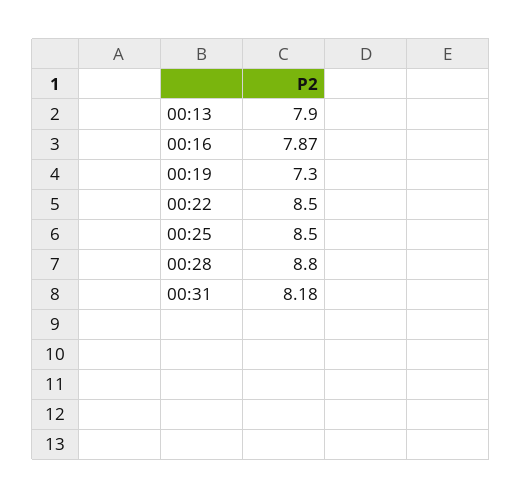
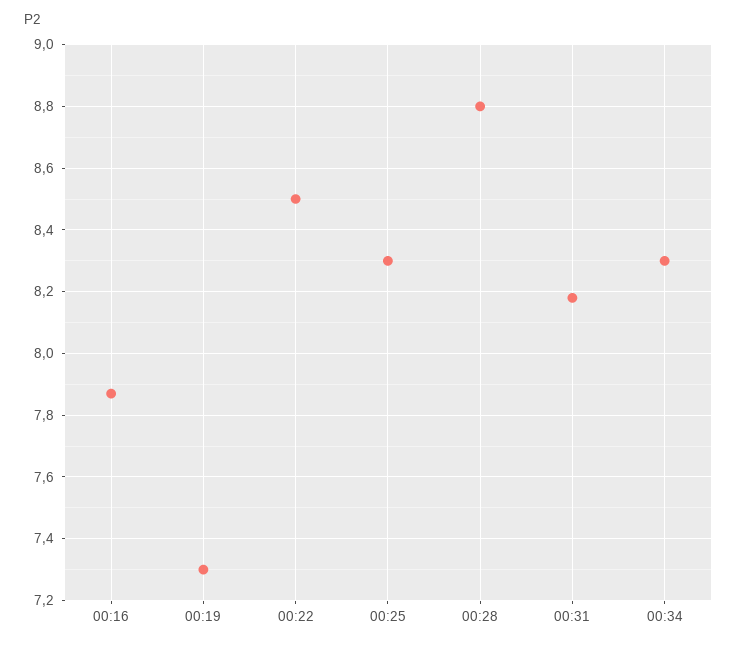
00:13: 7.9 -> none
00:25: 8.5 -> 8.3
00:34: none -> 8.3

